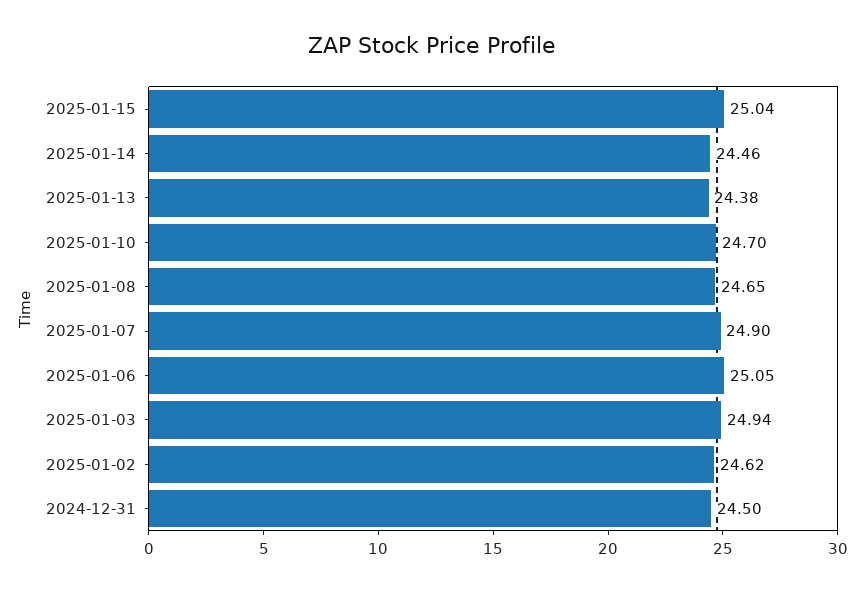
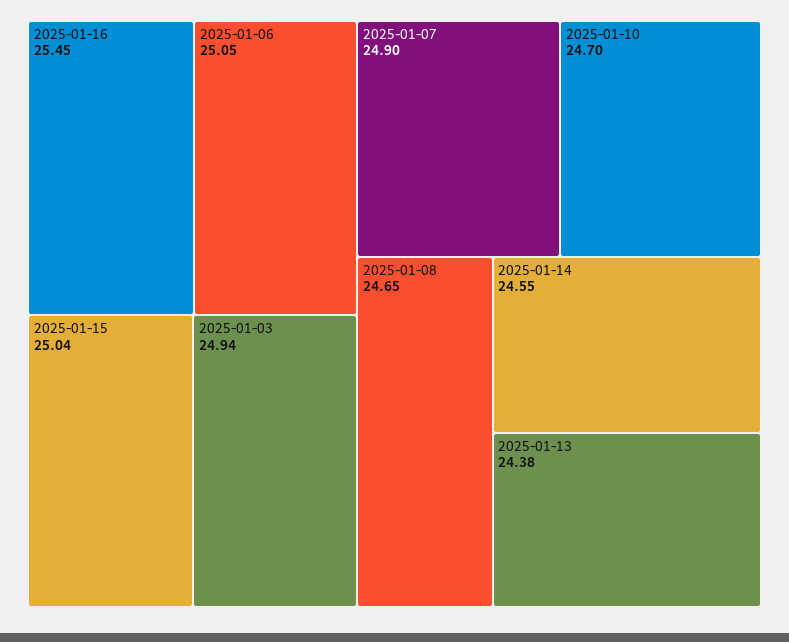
2025-01-14: 24.46 -> 24.55
2025-01-02: 24.62 -> none
2024-12-31: 24.5 -> none
2025-01-16: none -> 25.45

